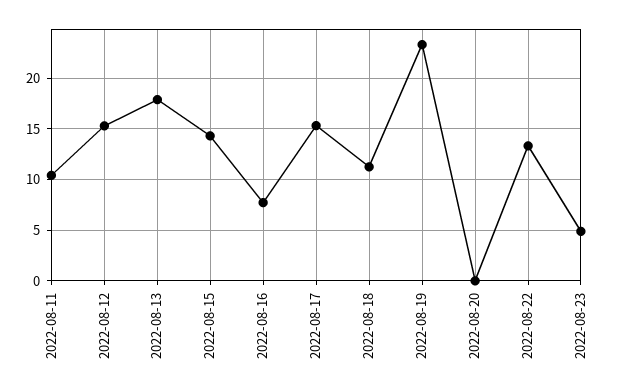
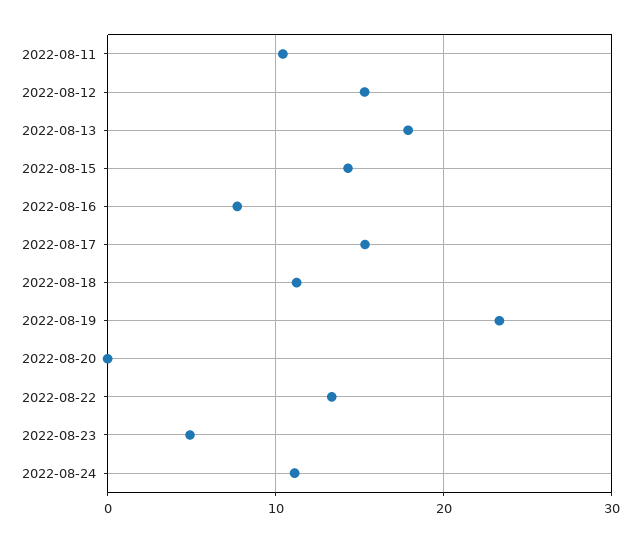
2022-08-24: none -> 11

